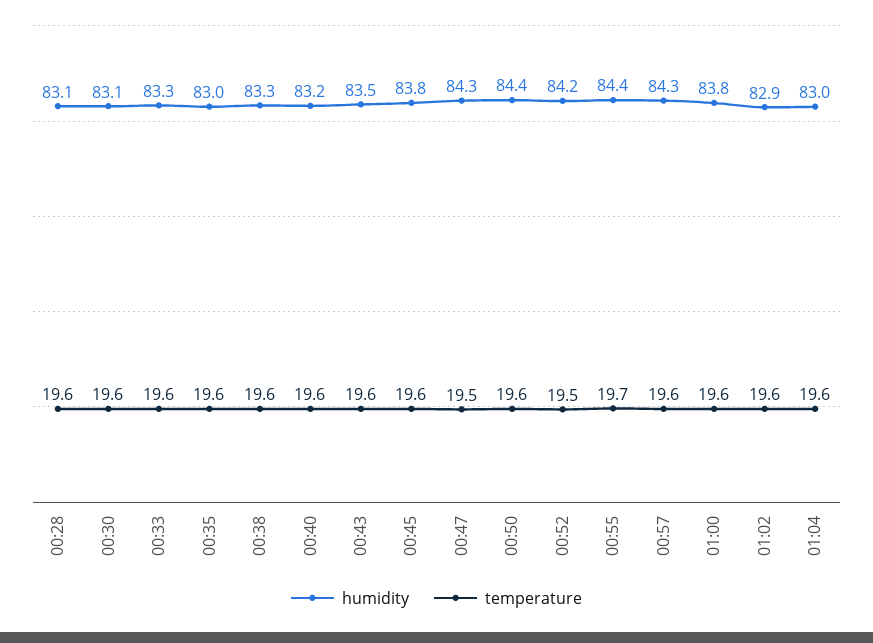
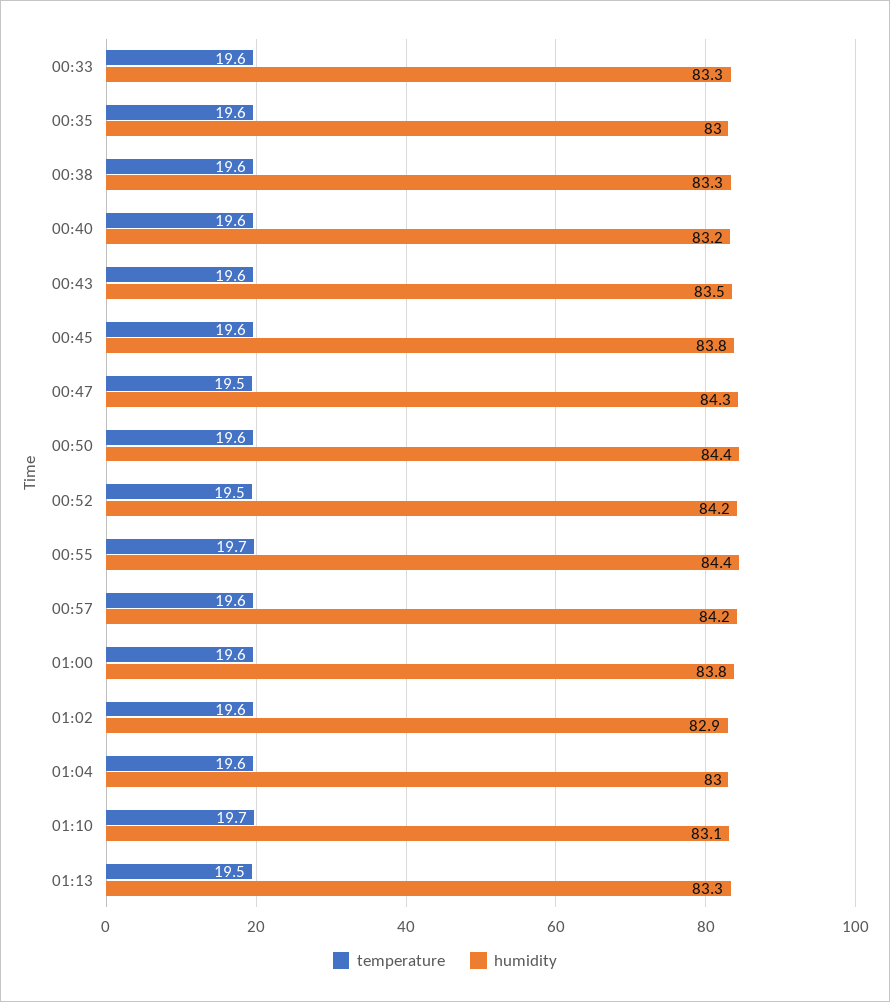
humidity, 00:28: 83.1 -> none
temperature, 00:28: 19.6 -> none
humidity, 00:30: 83.1 -> none
temperature, 00:30: 19.6 -> none
humidity, 00:57: 84.3 -> 84.2
temperature, 01:10: none -> 19.7
humidity, 01:10: none -> 83.1
temperature, 01:13: none -> 19.5
humidity, 01:13: none -> 83.3

